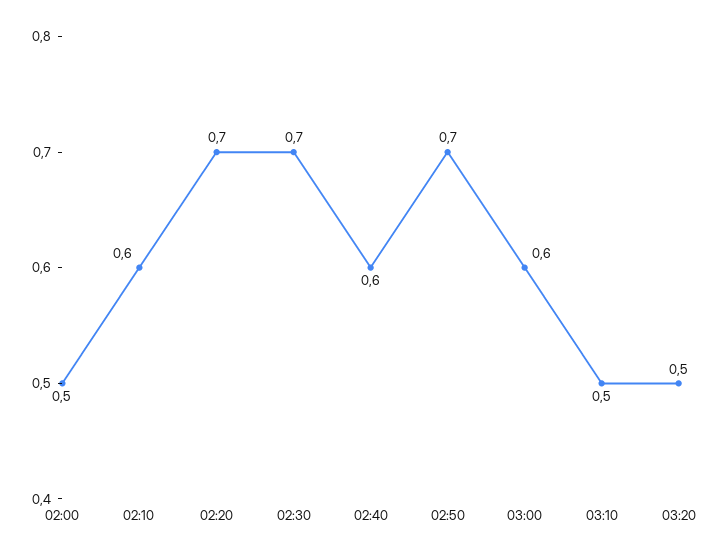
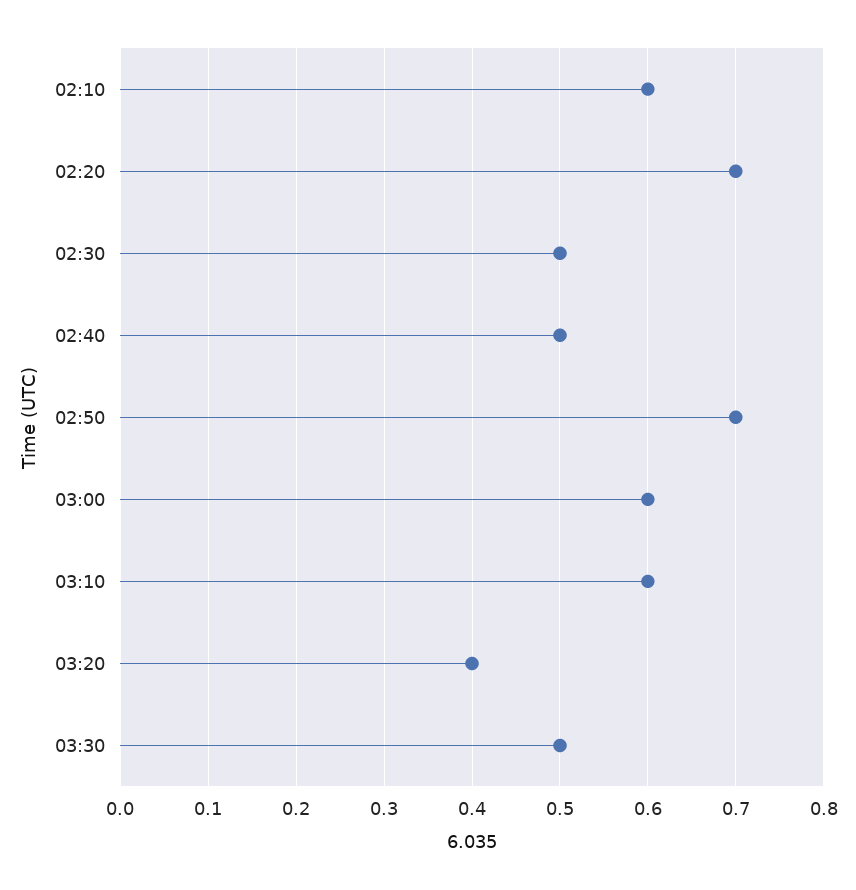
02:00: 0.5 -> none
02:30: 0.7 -> 0.5
02:40: 0.6 -> 0.5
03:10: 0.5 -> 0.6
03:20: 0.5 -> 0.4
03:30: none -> 0.5

